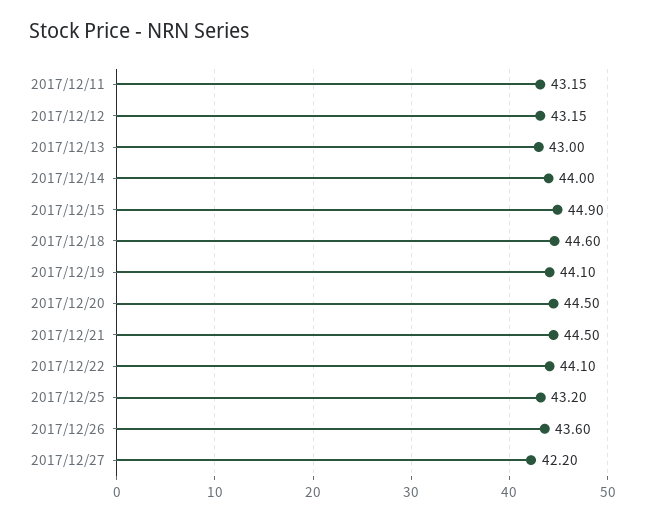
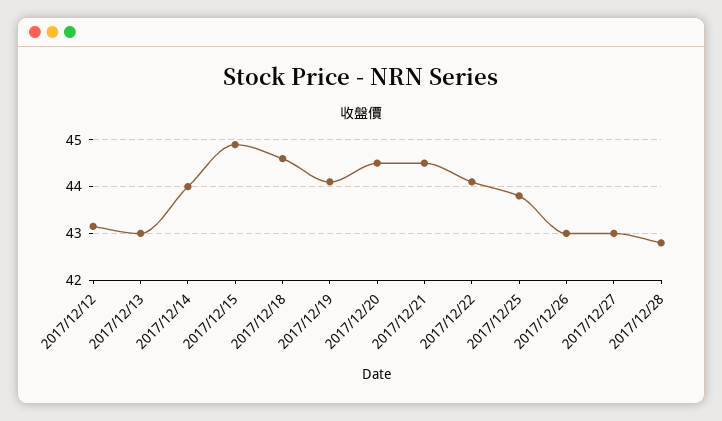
2017/12/11: 43.15 -> none
2017/12/25: 43.2 -> 43.8
2017/12/26: 43.6 -> 43
2017/12/27: 42.2 -> 43
2017/12/28: none -> 42.8

